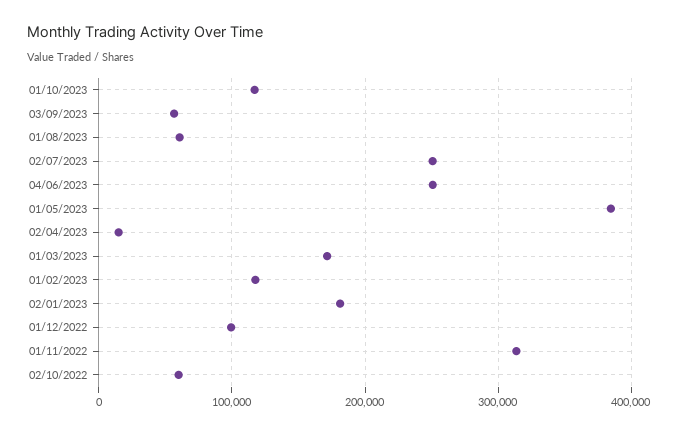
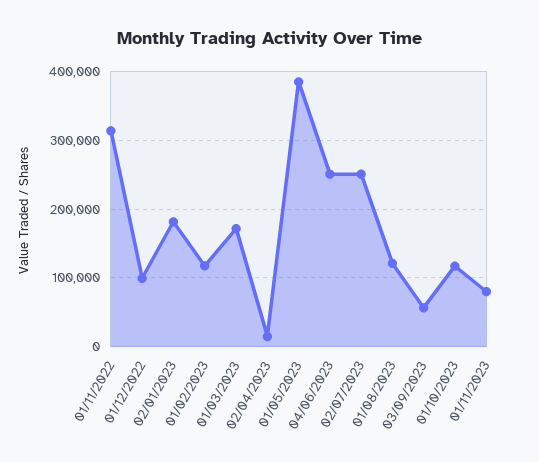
01/08/2023: 60000 -> 120000
02/10/2022: 60000 -> none
01/11/2023: none -> 80000

